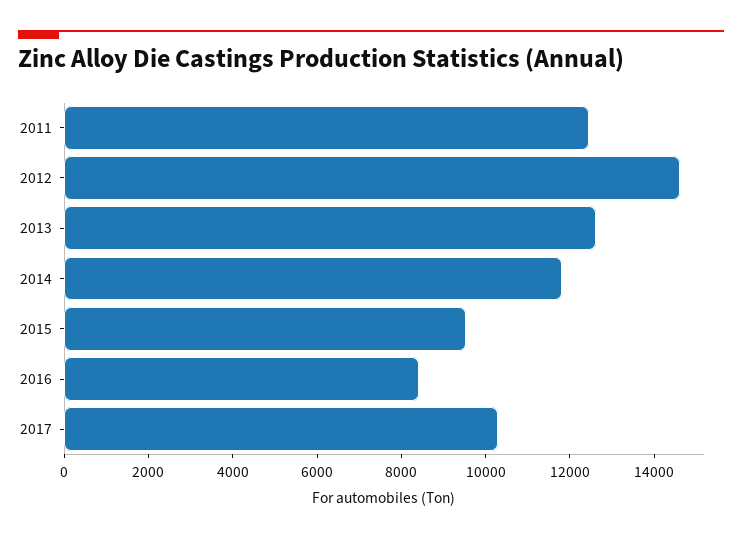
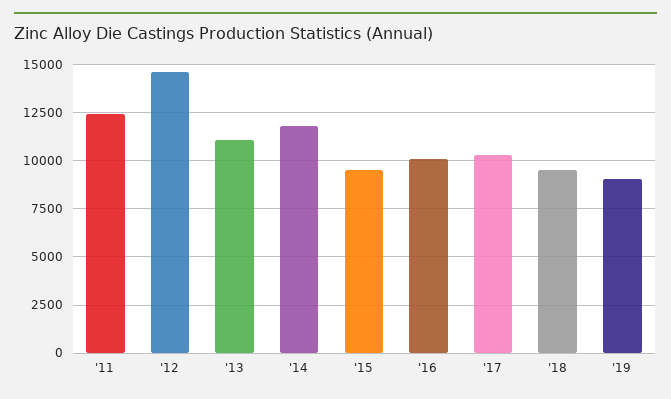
2013: 12500 -> 11000
2016: 8500 -> 10000
'18: none -> 9500
'19: none -> 9000

